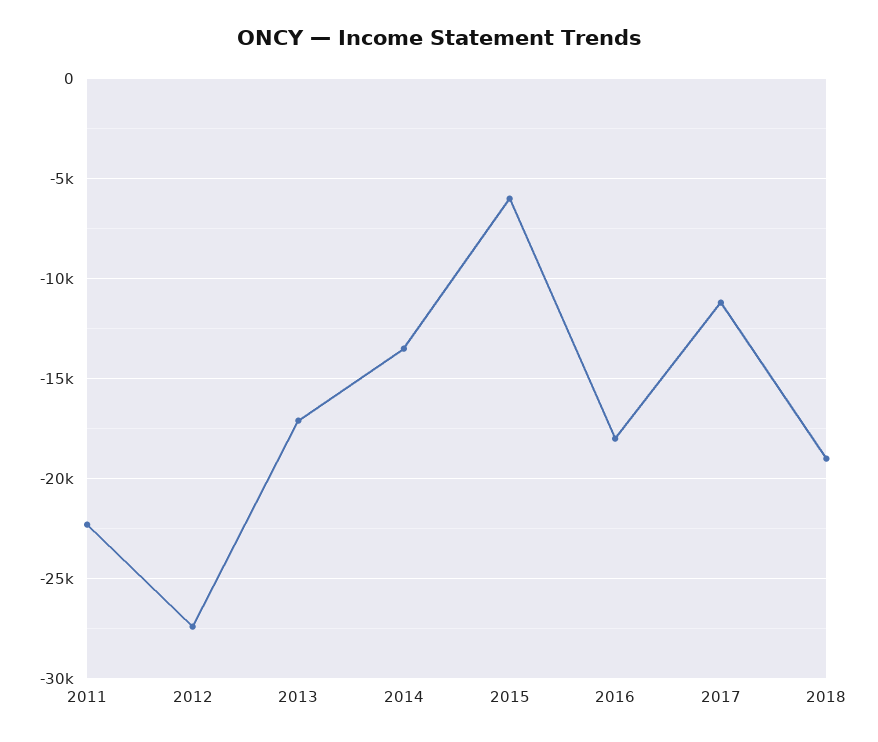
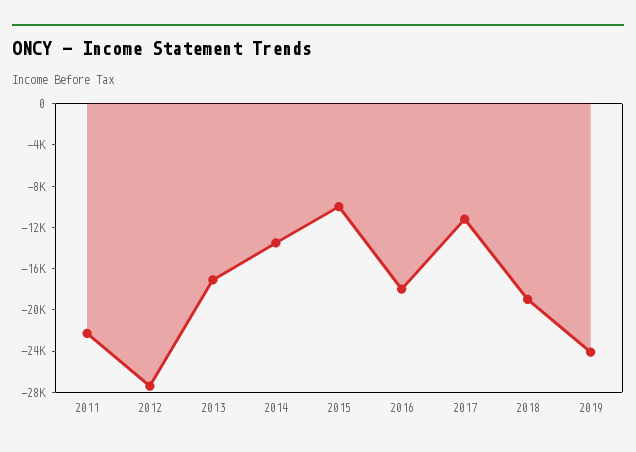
2015: -6000 -> -10000
2019: none -> -24000

